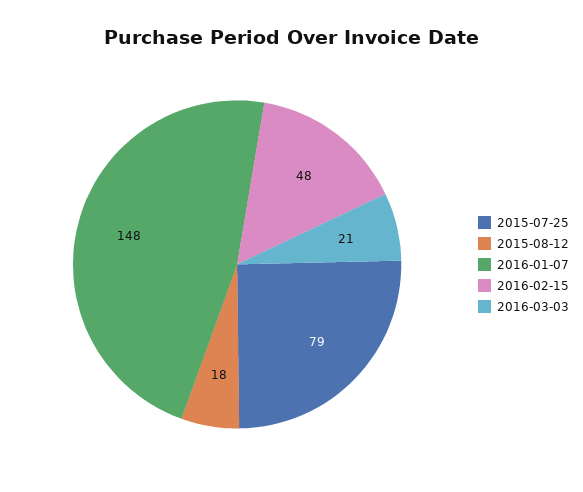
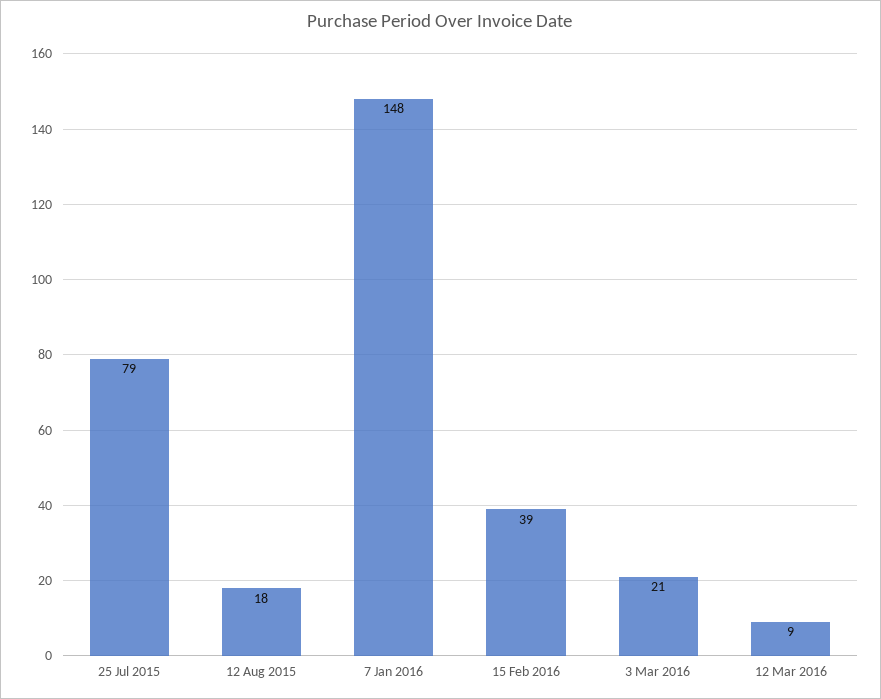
2016-02-15: 48 -> 39
12 Mar 2016: none -> 9

